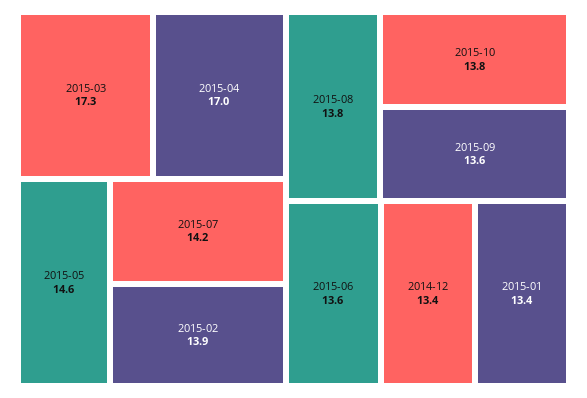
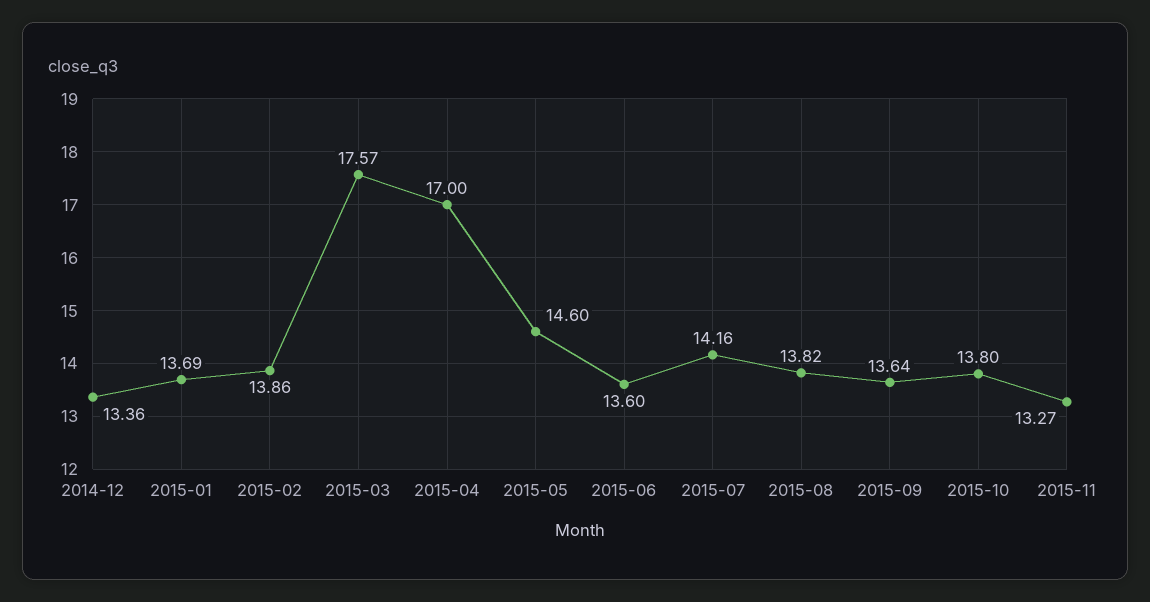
2015-03: 17.3 -> 17.57
2015-01: 13.4 -> 13.69
2015-11: none -> 13.27

